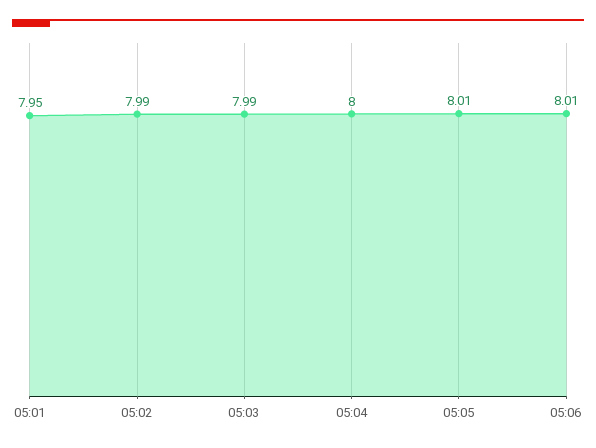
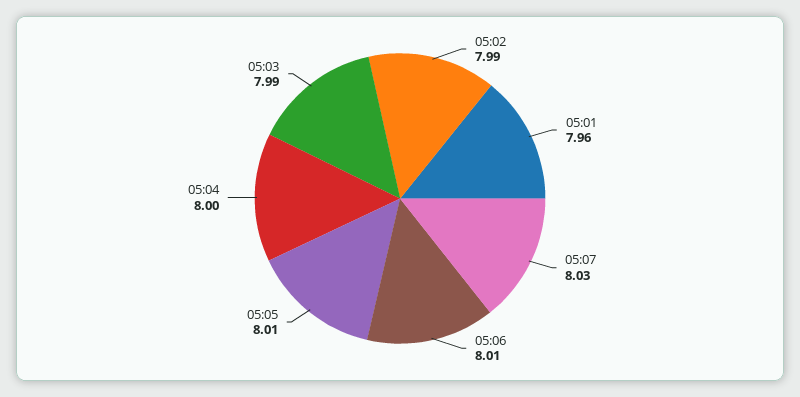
05:01: 7.95 -> 7.96
05:07: none -> 8.03

